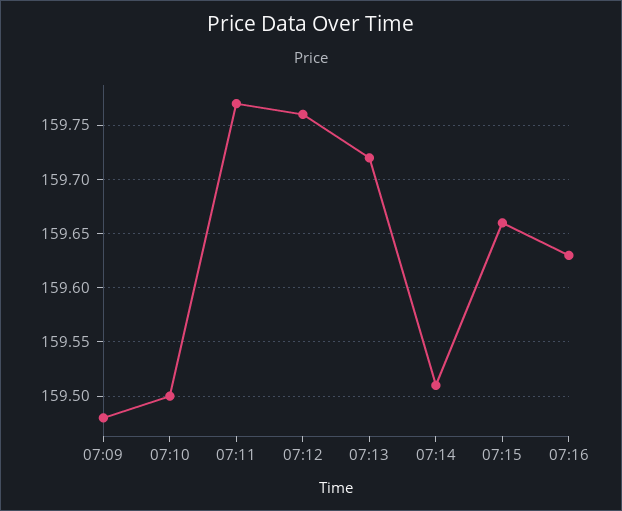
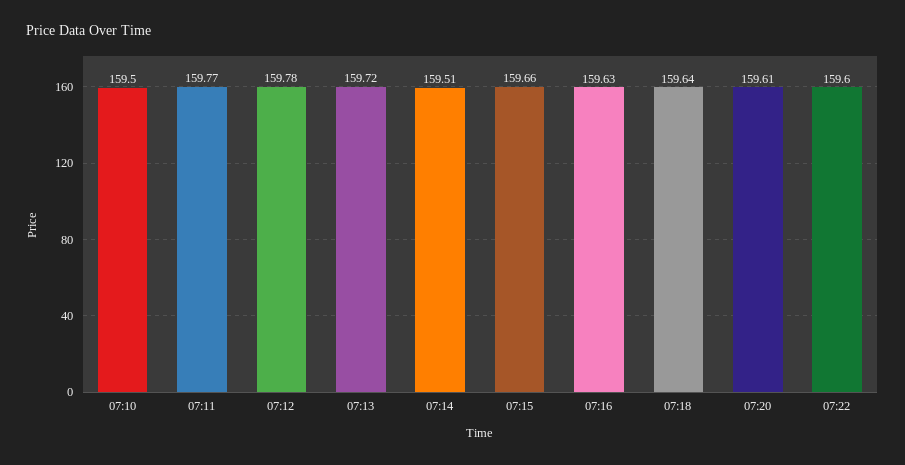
07:09: 159.48 -> none
07:12: 159.76 -> 159.78
07:18: none -> 159.64
07:20: none -> 159.61
07:22: none -> 159.6

